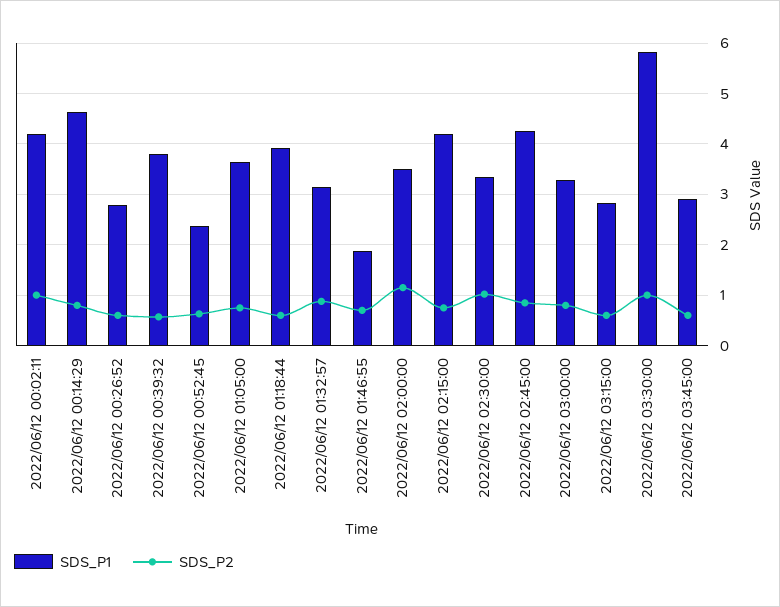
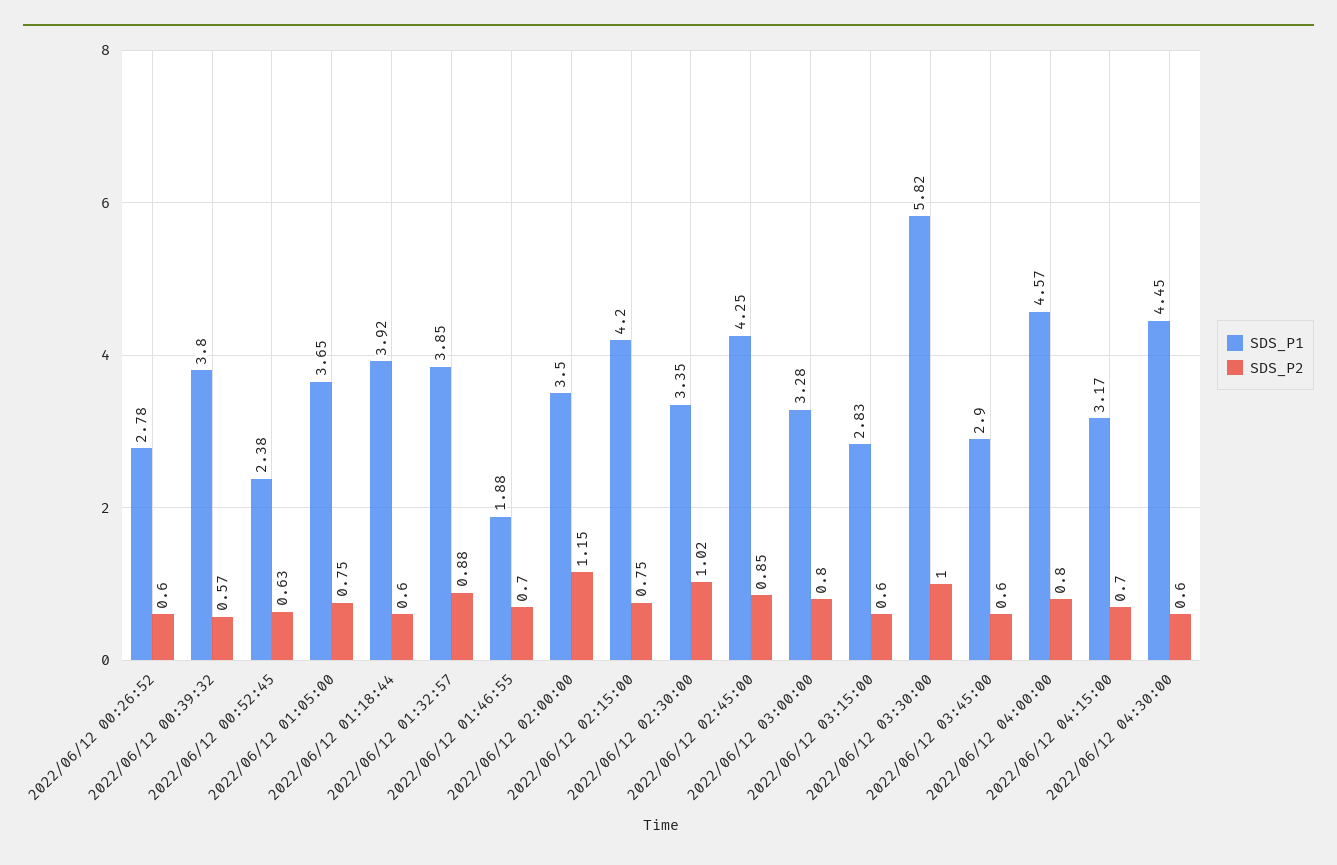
SDS_P1, 2022/06/12 00:02:11: 4.2 -> none
SDS_P2, 2022/06/12 00:02:11: 1 -> none
SDS_P1, 2022/06/12 00:14:29: 4.6 -> none
SDS_P2, 2022/06/12 00:14:29: 0.8 -> none
SDS_P1, 2022/06/12 01:32:57: 3.2 -> 3.85
SDS_P1, 2022/06/12 04:00:00: none -> 4.57
SDS_P2, 2022/06/12 04:00:00: none -> 0.8
SDS_P1, 2022/06/12 04:15:00: none -> 3.17
SDS_P2, 2022/06/12 04:15:00: none -> 0.7
SDS_P1, 2022/06/12 04:30:00: none -> 4.45
SDS_P2, 2022/06/12 04:30:00: none -> 0.6

